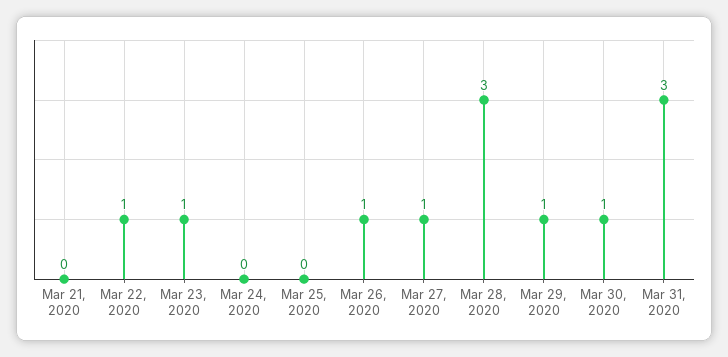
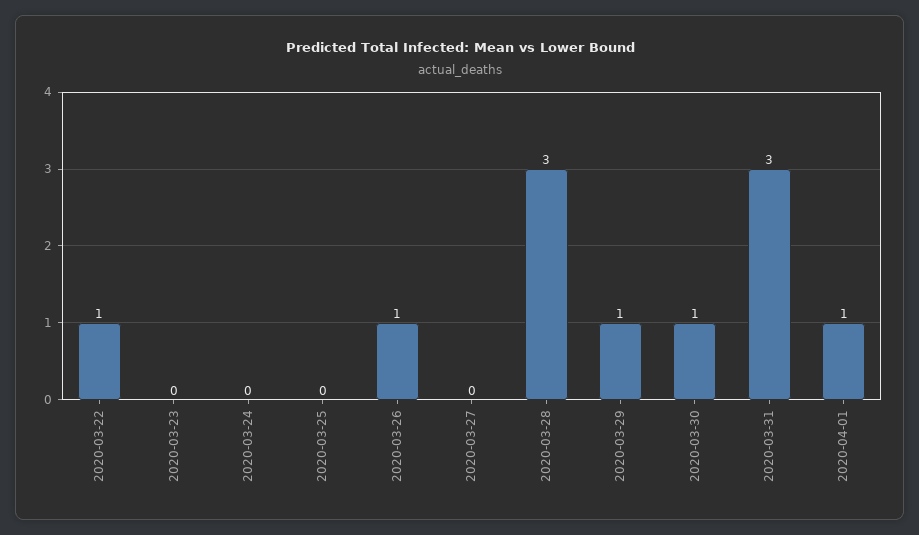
Mar 21, 2020: 0 -> none
Mar 23, 2020: 1 -> 0
Mar 27, 2020: 1 -> 0
2020-04-01: none -> 1

